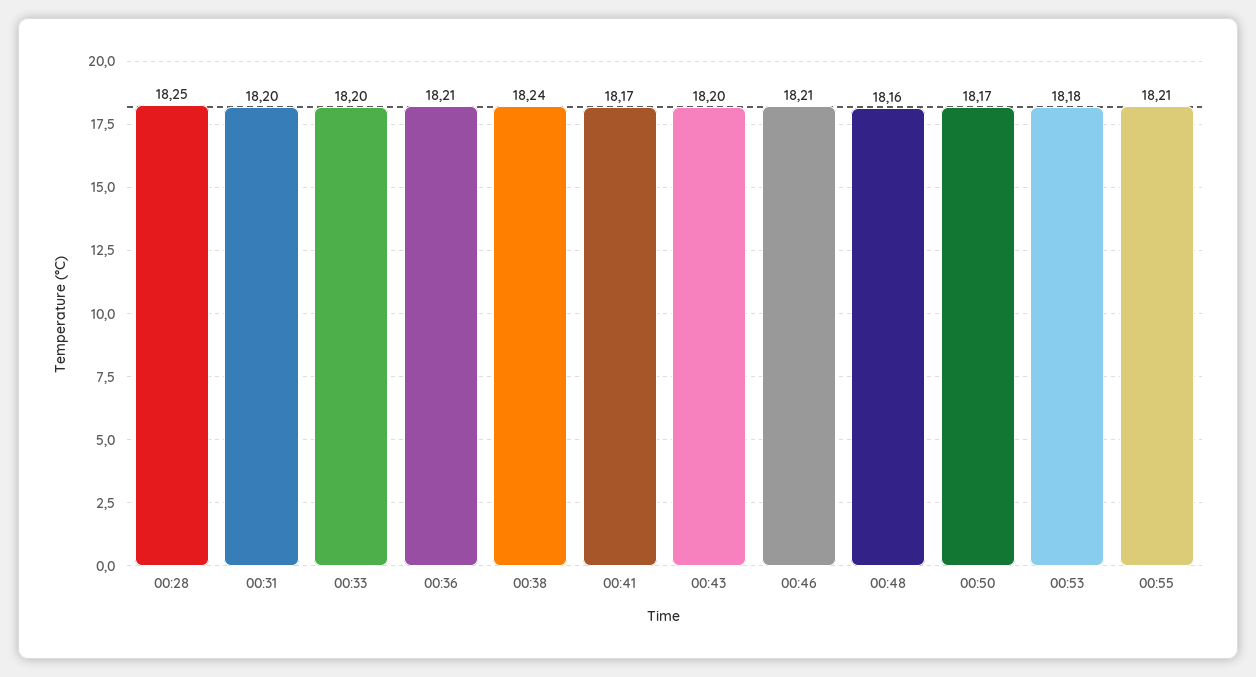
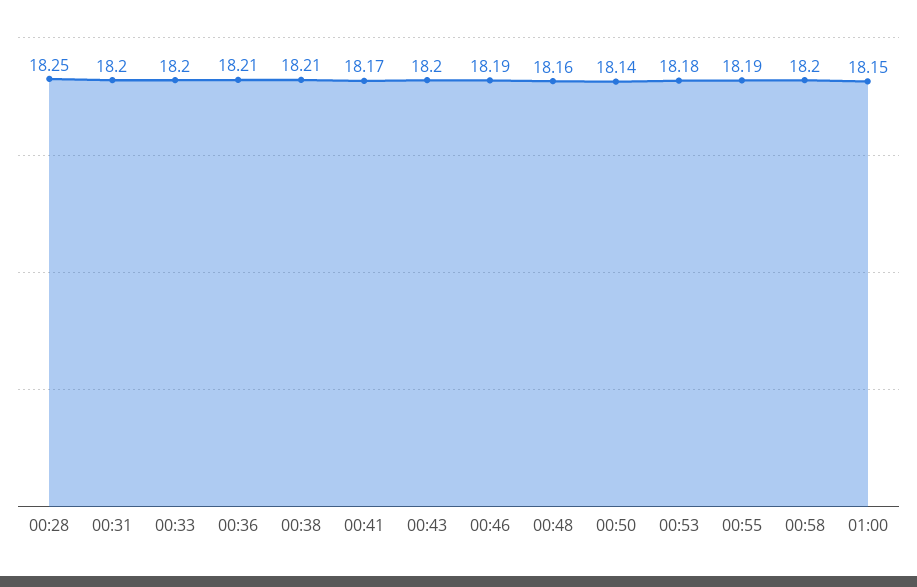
00:38: 18.24 -> 18.21
00:46: 18.21 -> 18.19
00:50: 18.17 -> 18.14
00:55: 18.21 -> 18.19
00:58: none -> 18.2
01:00: none -> 18.15

